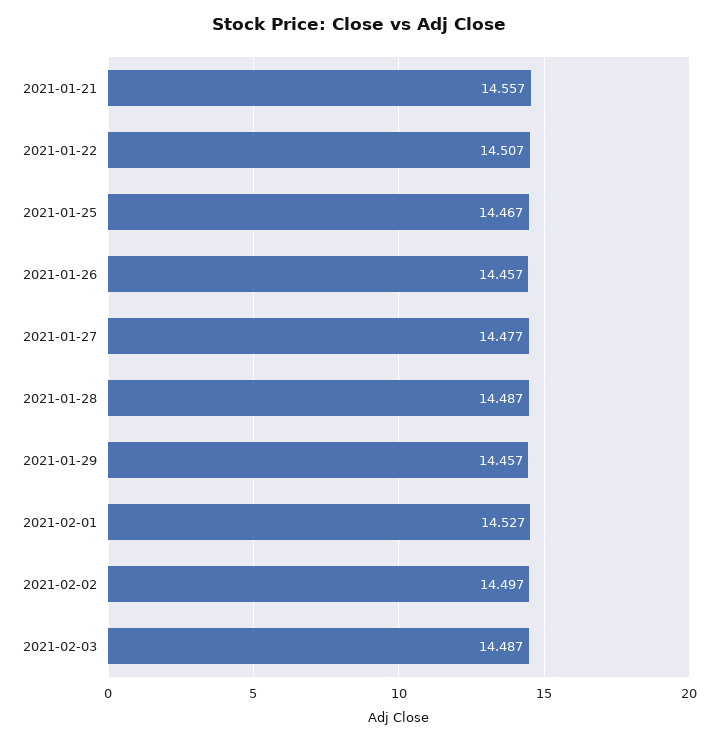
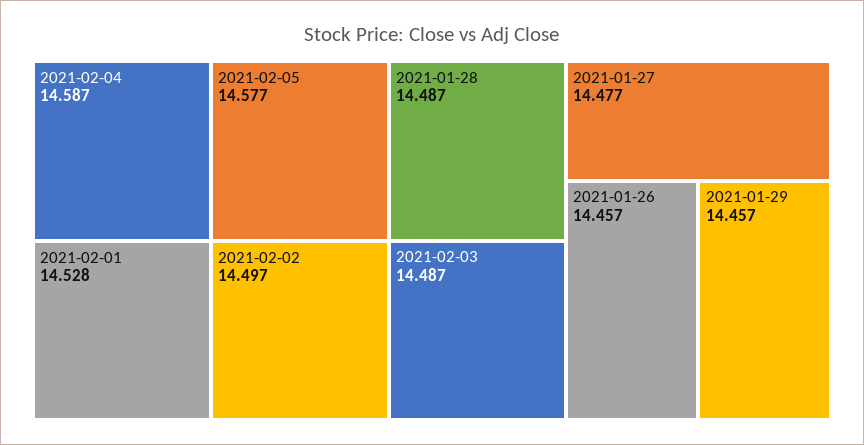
2021-01-21: 14.557 -> none
2021-01-22: 14.507 -> none
2021-01-25: 14.467 -> none
2021-02-01: 14.527 -> 14.528
2021-02-04: none -> 14.587
2021-02-05: none -> 14.577

